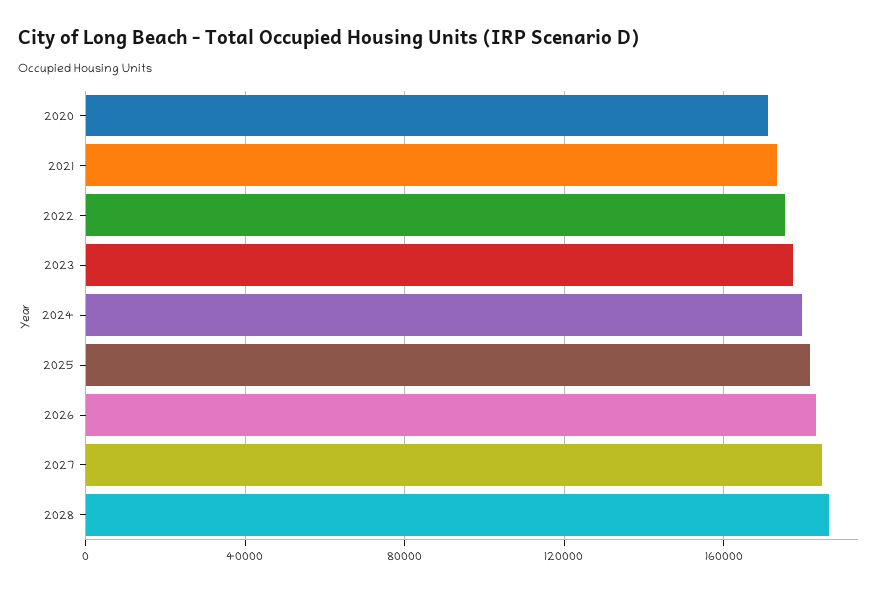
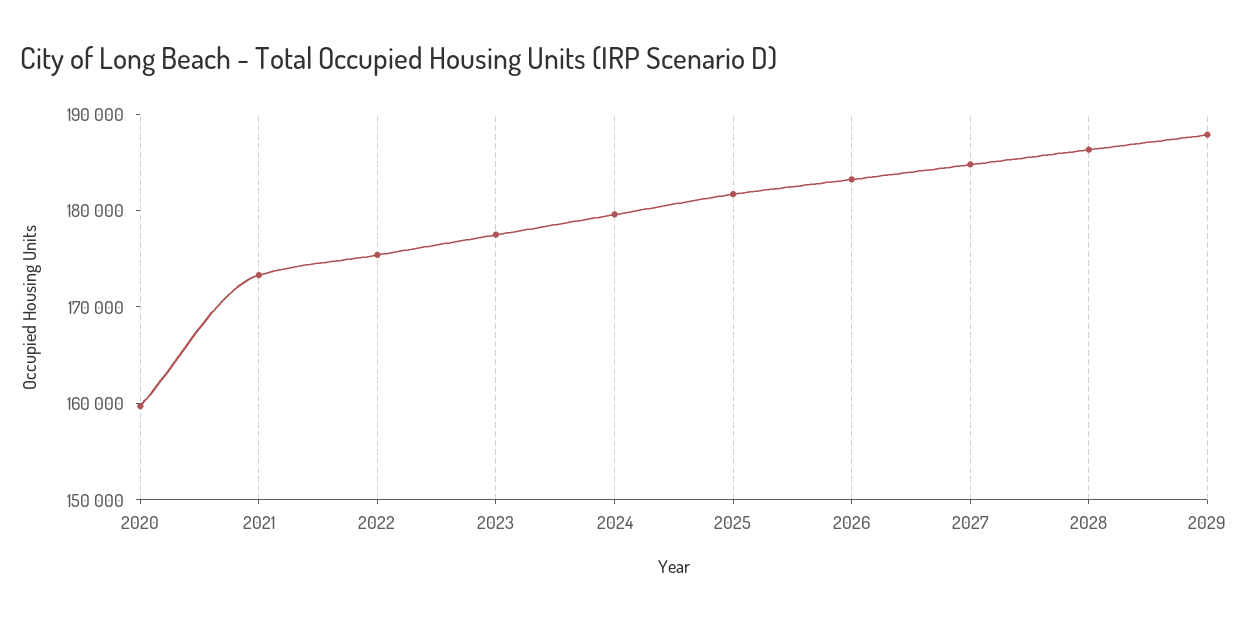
2020: 170000 -> 160000
2029: none -> 188000

